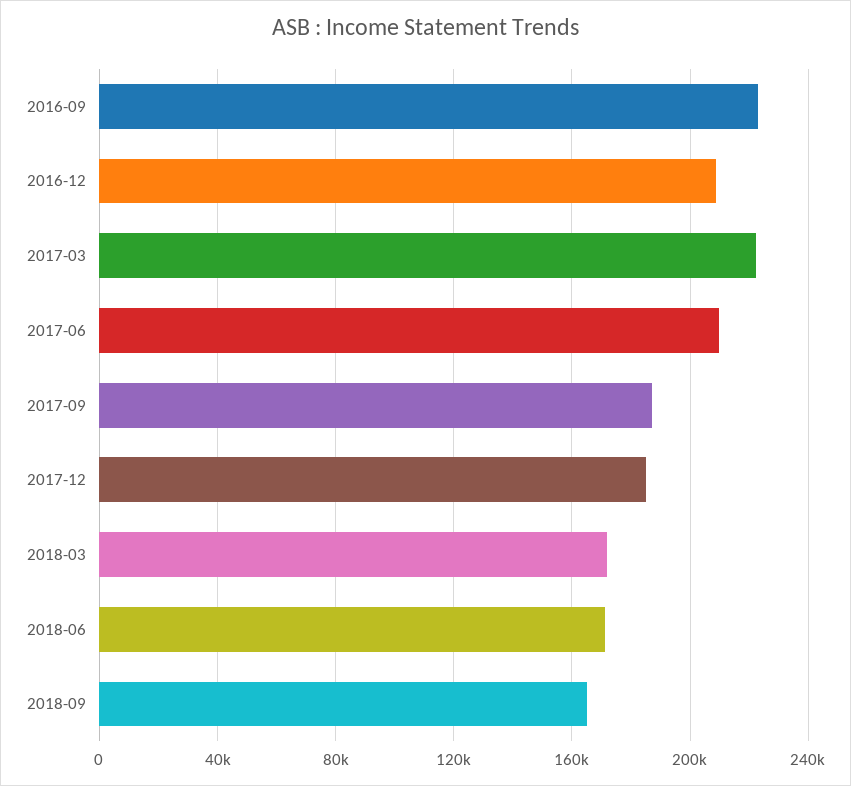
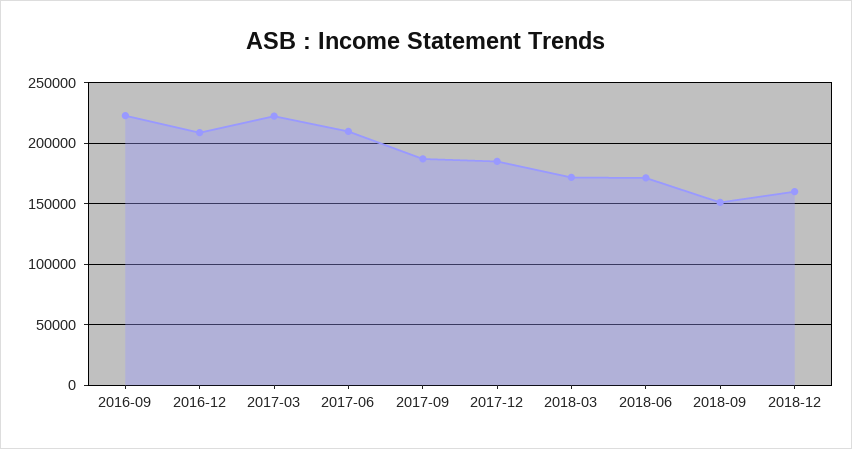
2018-09: 165000 -> 150000
2018-12: none -> 160000

